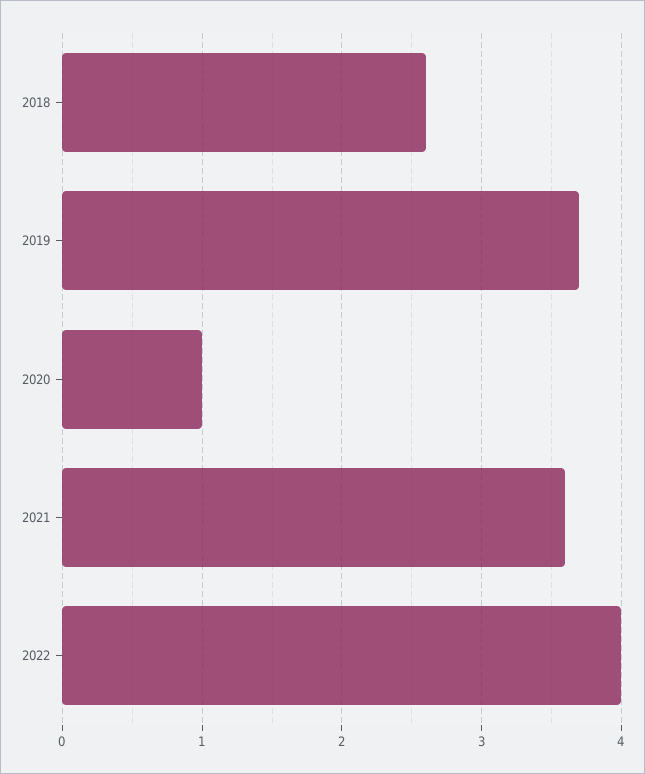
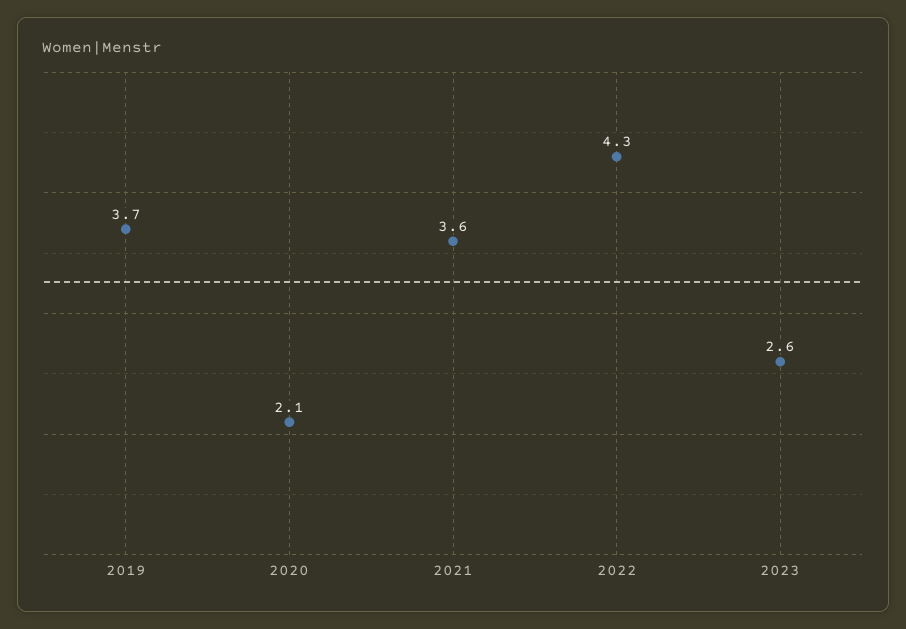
2018: 2.6 -> none
2020: 1 -> 2.1
2022: 4 -> 4.3
2023: none -> 2.6

